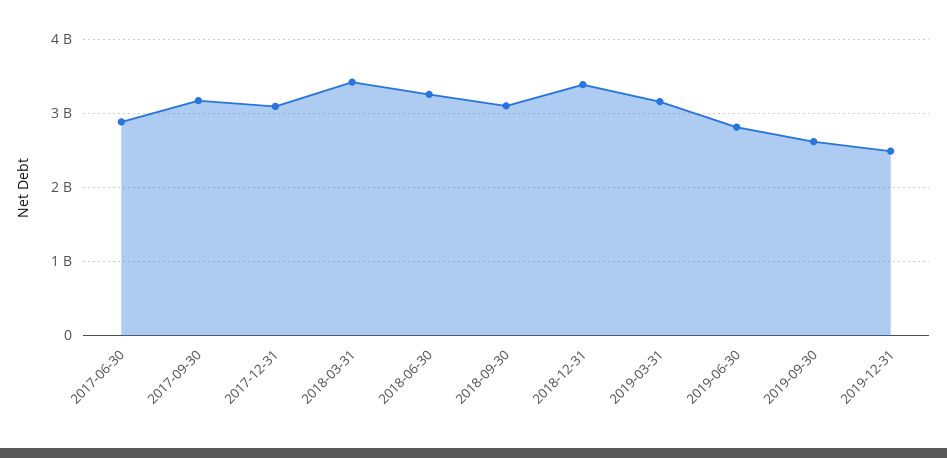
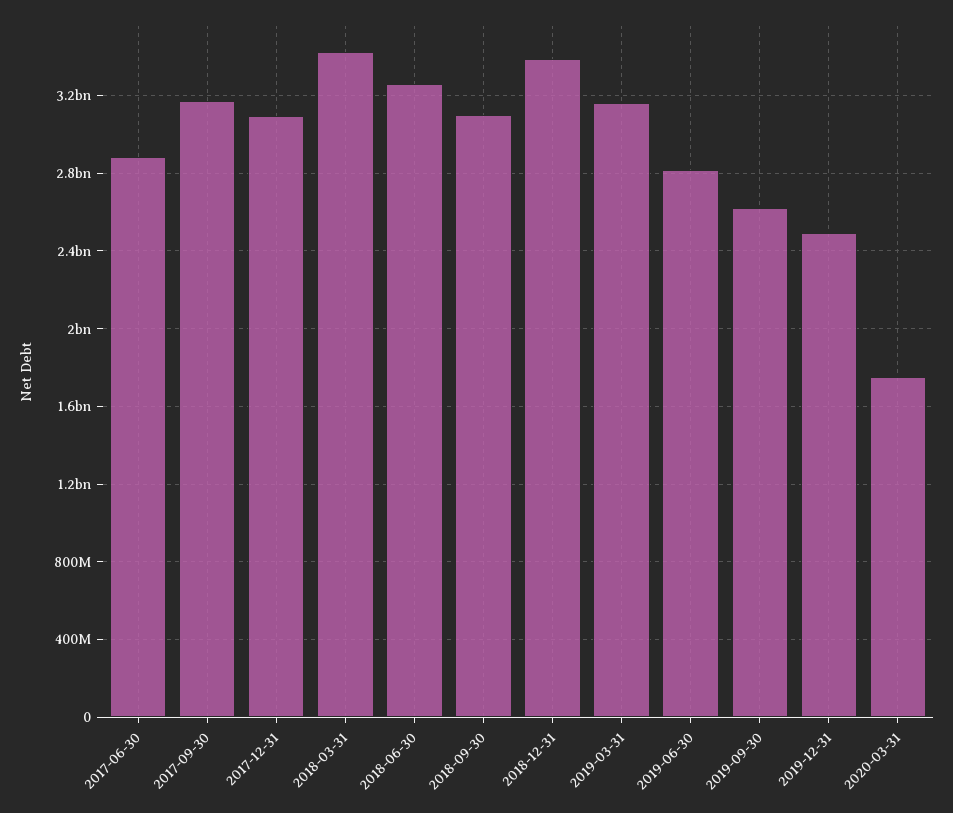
2020-03-31: none -> 1750000000

